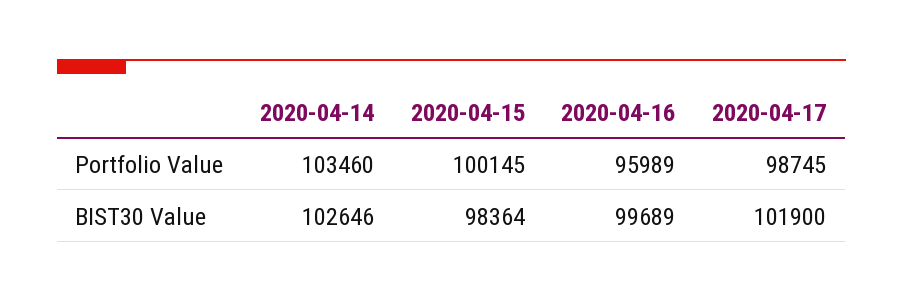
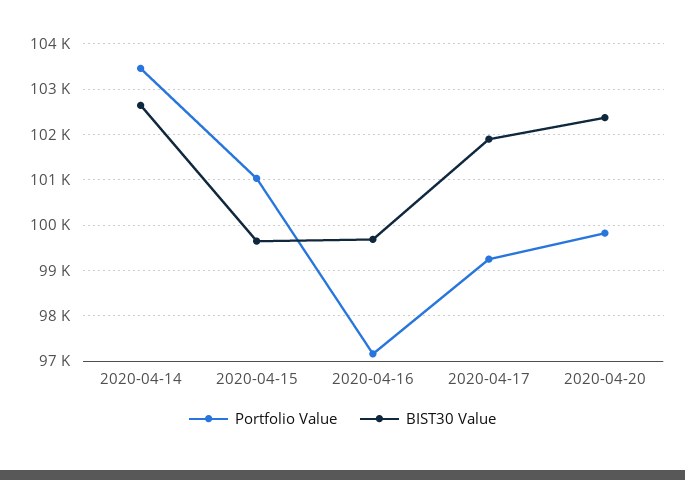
Portfolio Value, 2020-04-15: 100145 -> 101000
Portfolio Value, 2020-04-16: 95989 -> 97200
Portfolio Value, 2020-04-17: 98745 -> 99200
BIST30 Value, 2020-04-15: 98364 -> 99600
Portfolio Value, 2020-04-20: none -> 99800
BIST30 Value, 2020-04-20: none -> 102400

